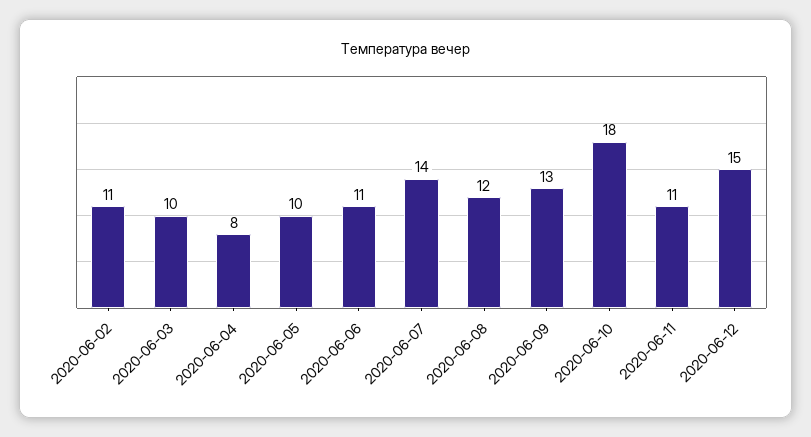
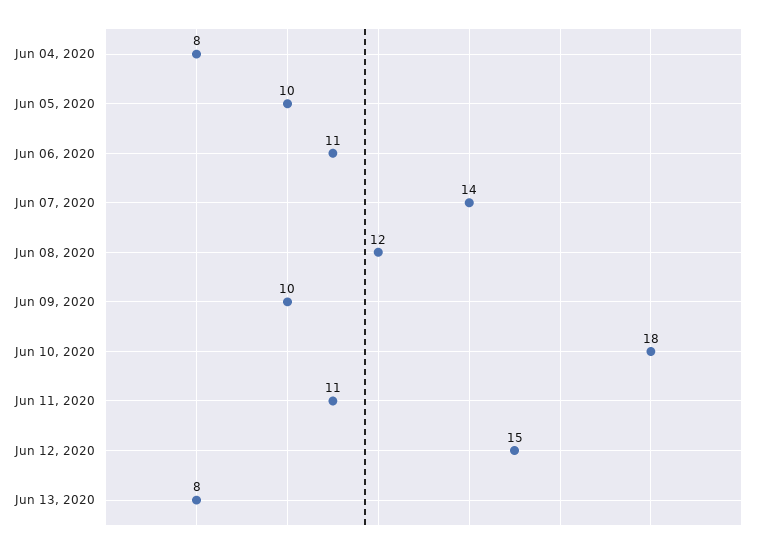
2020-06-02: 11 -> none
2020-06-03: 10 -> none
2020-06-09: 13 -> 10
Jun 13, 2020: none -> 8

